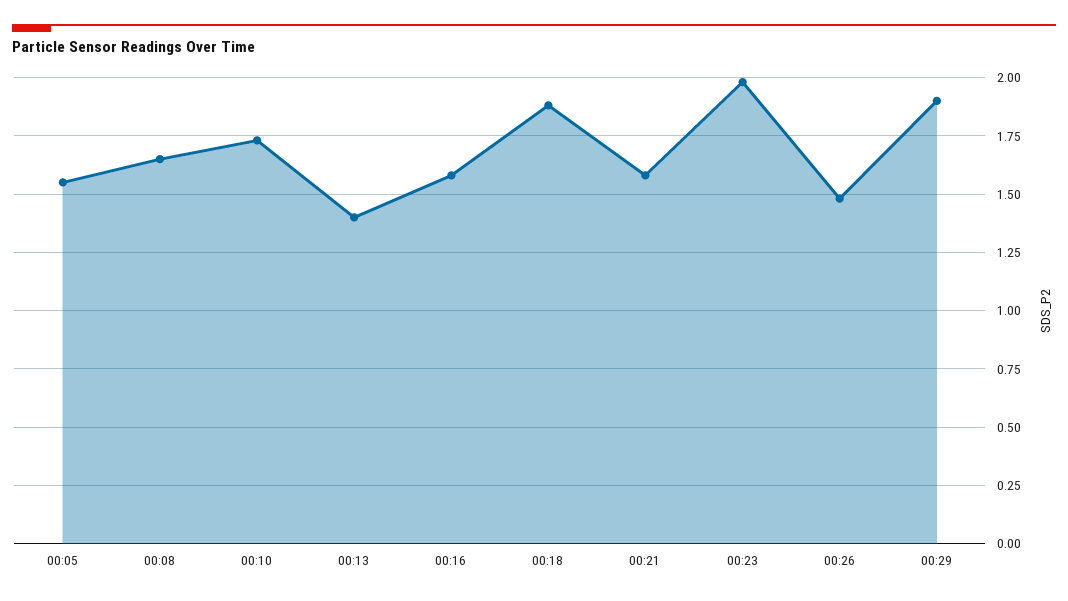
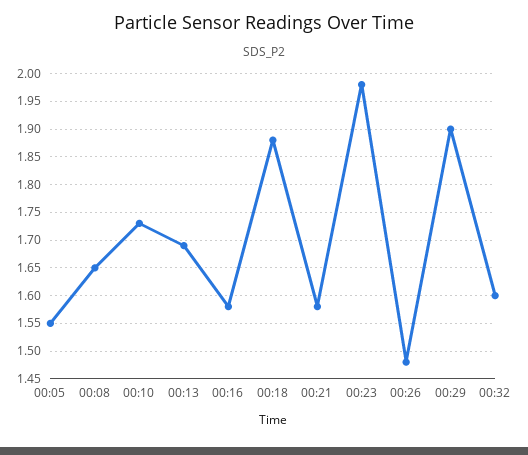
00:13: 1.4 -> 1.7
00:32: none -> 1.6

